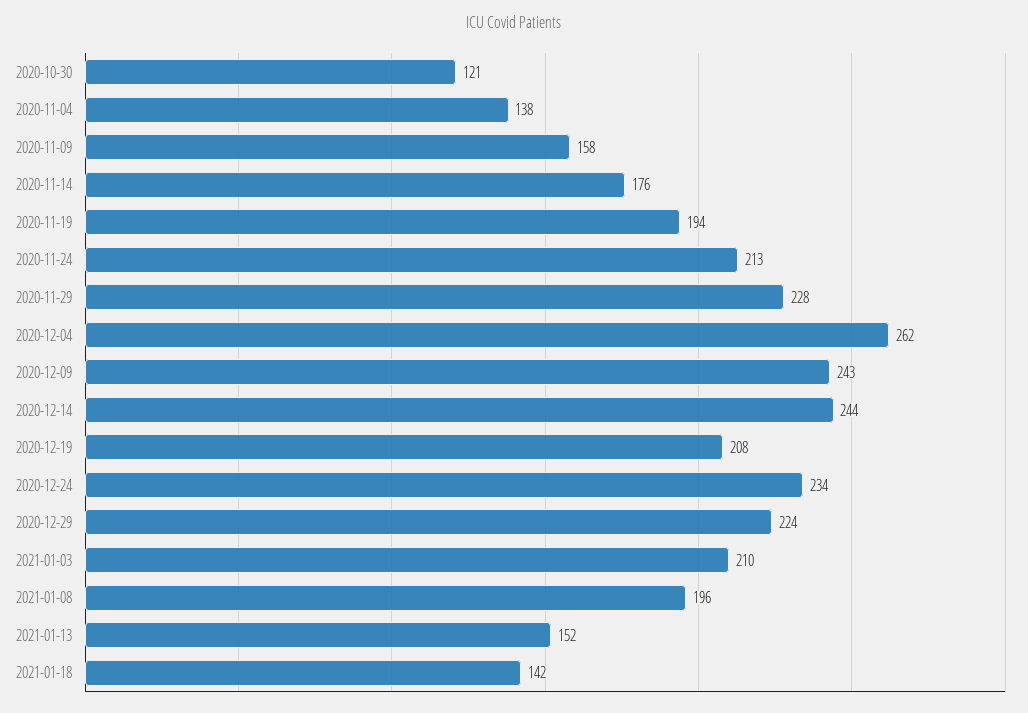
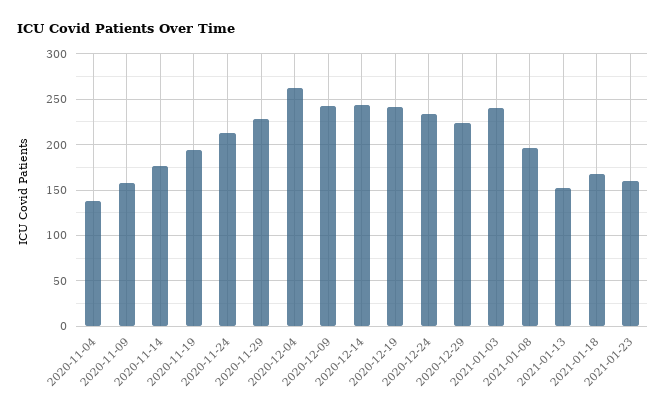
2020-10-30: 121 -> none
2020-12-19: 208 -> 240
2021-01-03: 210 -> 240
2021-01-18: 142 -> 170
2021-01-23: none -> 160

